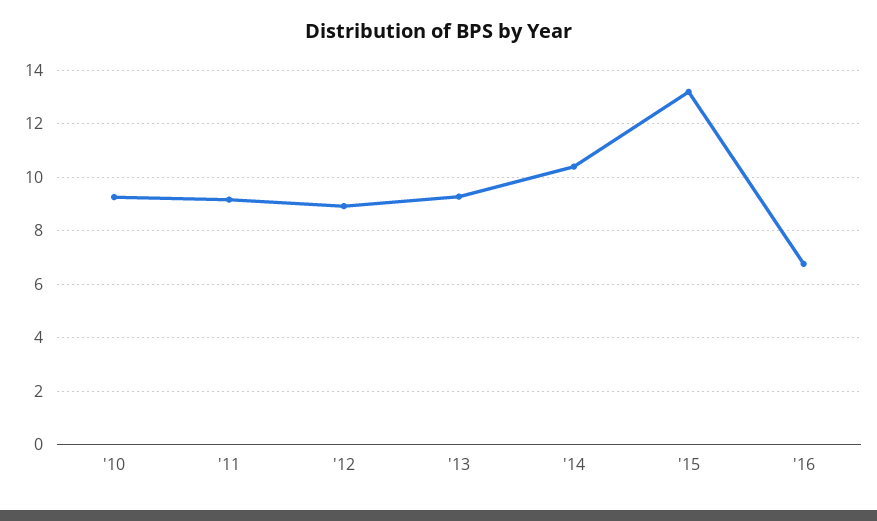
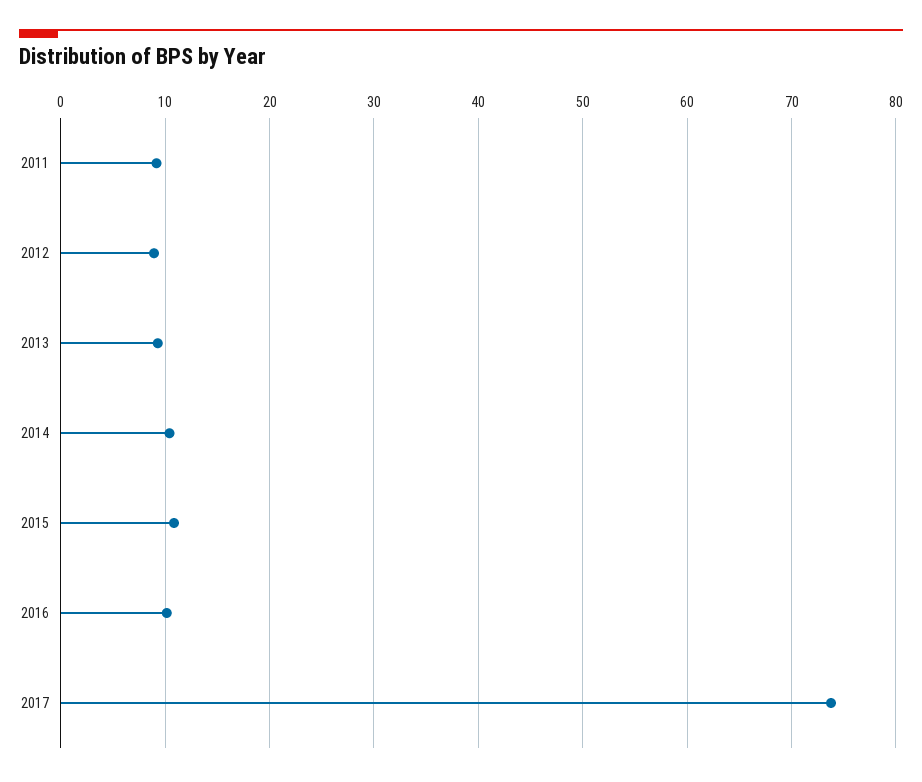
'10: 9.25 -> none
'15: 13.25 -> 11
'16: 6.75 -> 10
2017: none -> 74

